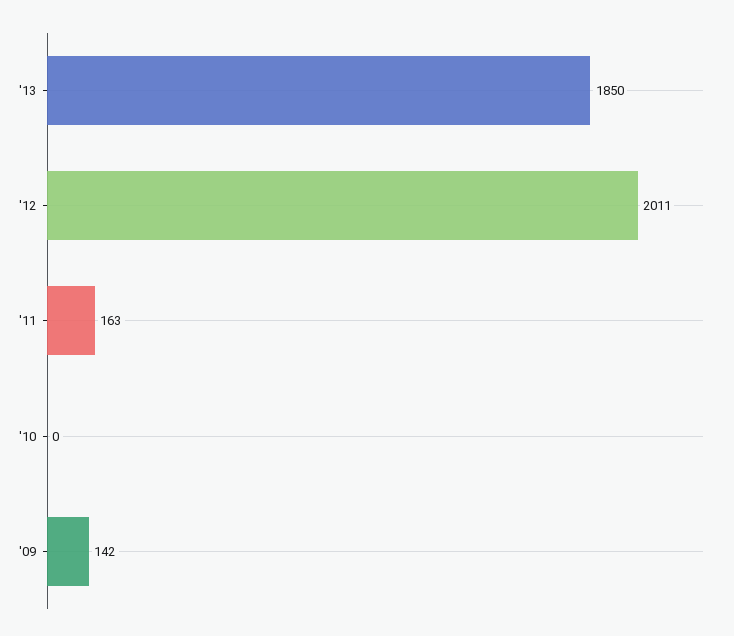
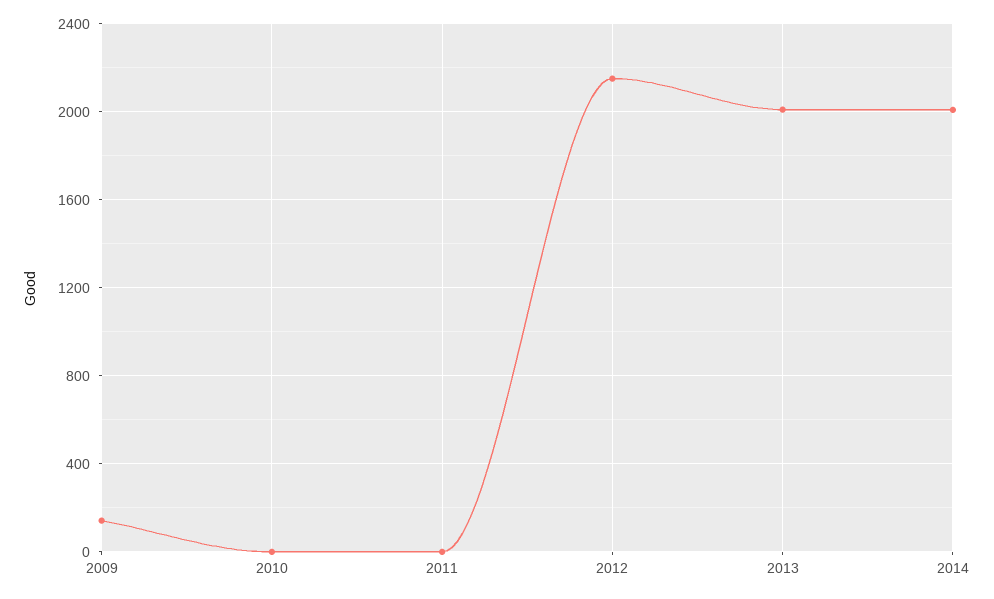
'13: 1850 -> 2000
'12: 2011 -> 2150
'11: 163 -> 0
2014: none -> 2000

